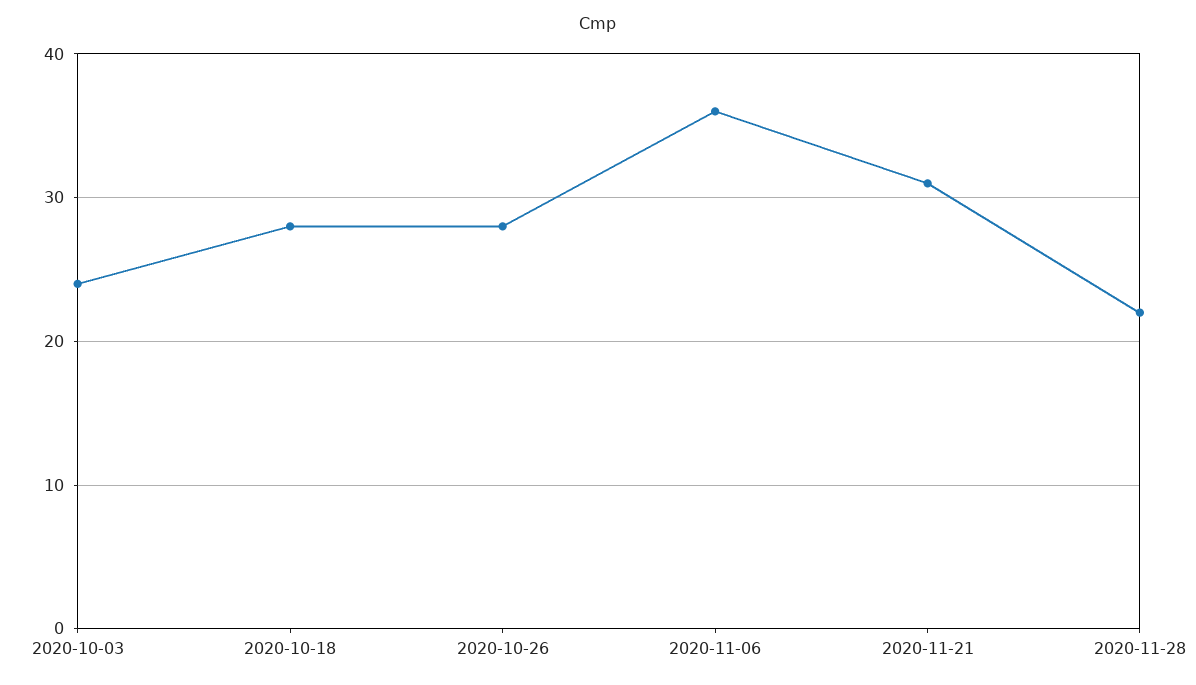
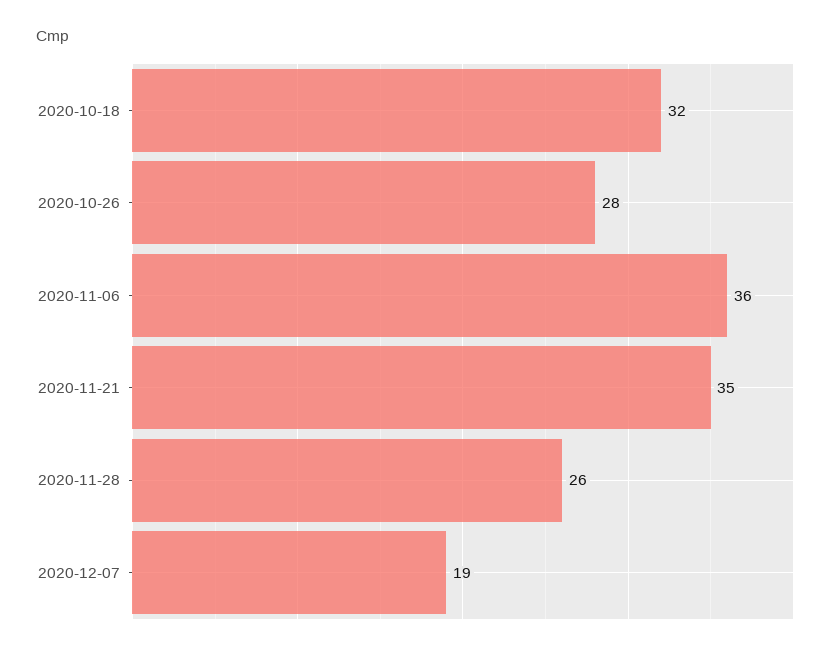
2020-10-03: 24 -> none
2020-10-18: 28 -> 32
2020-11-21: 31 -> 35
2020-11-28: 22 -> 26
2020-12-07: none -> 19

